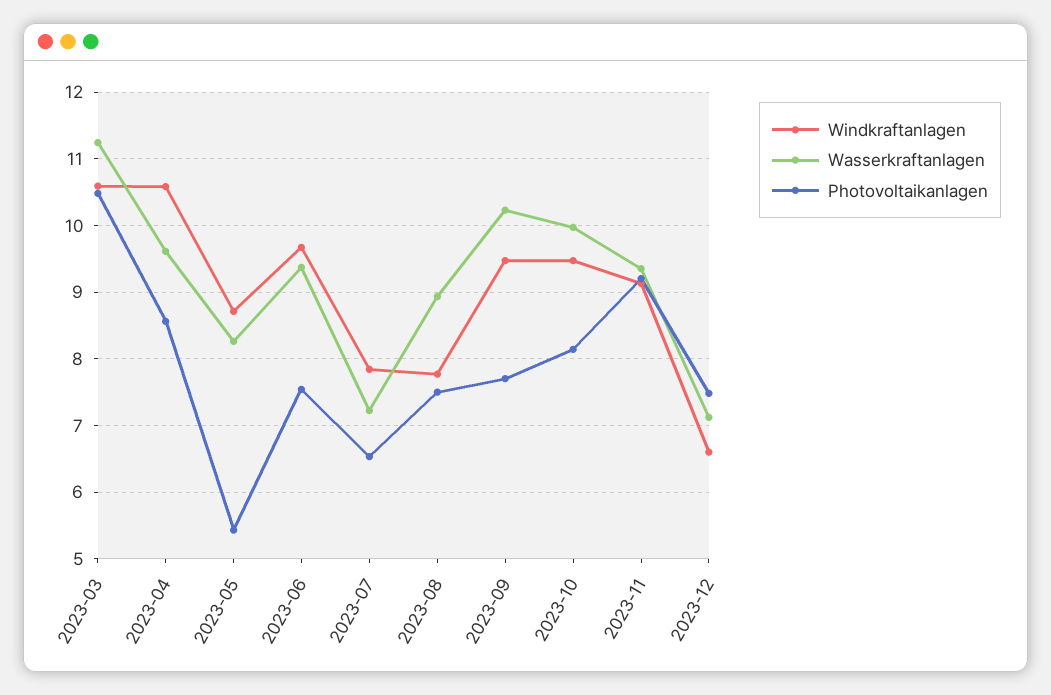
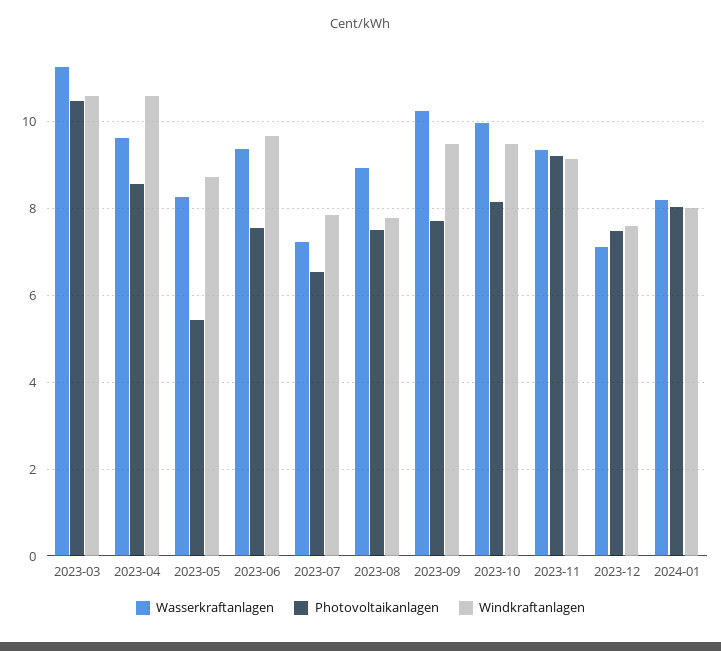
Windkraftanlagen, 2023-12: 6.6 -> 7.6
Wasserkraftanlagen, 2024-01: none -> 8.2
Photovoltaikanlagen, 2024-01: none -> 8
Windkraftanlagen, 2024-01: none -> 8

